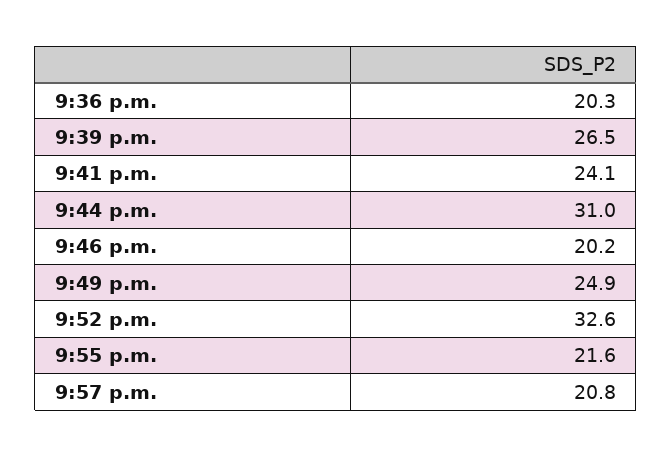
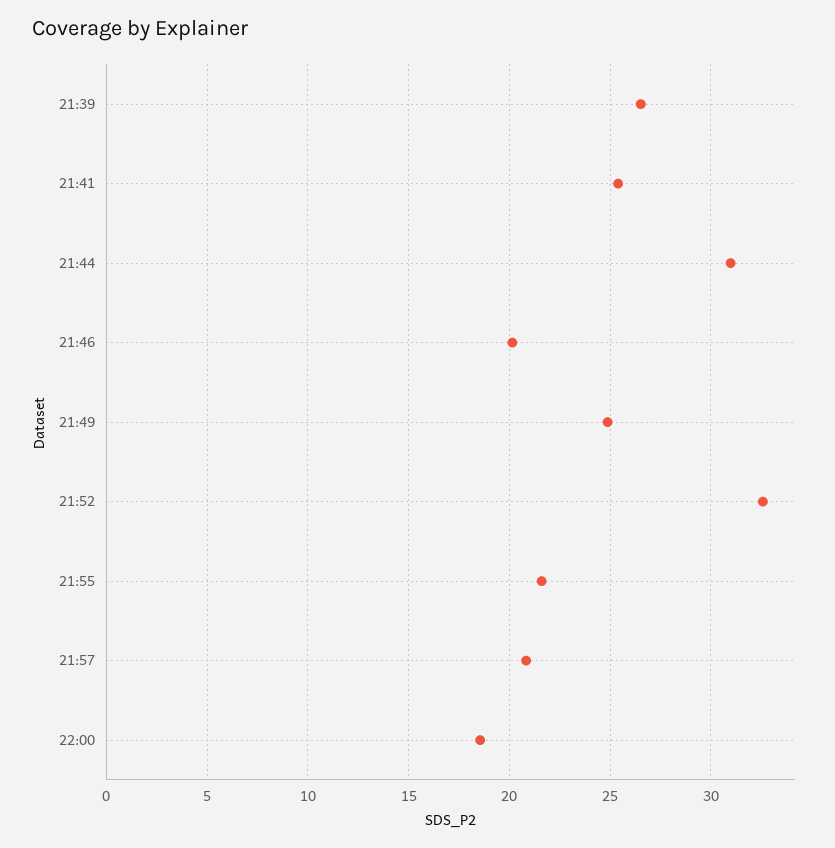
9:36 p.m.: 20.3 -> none
9:41 p.m.: 24.1 -> 25.5
22:00: none -> 18.5

